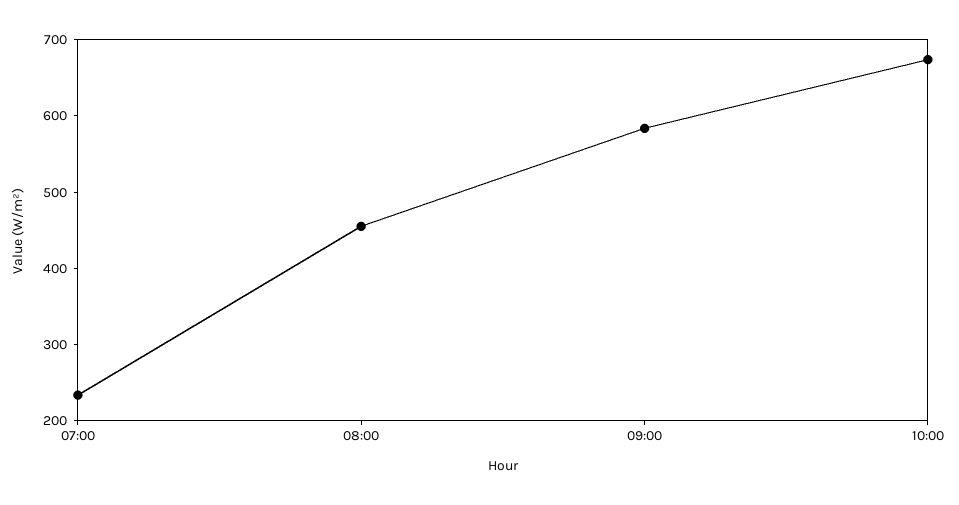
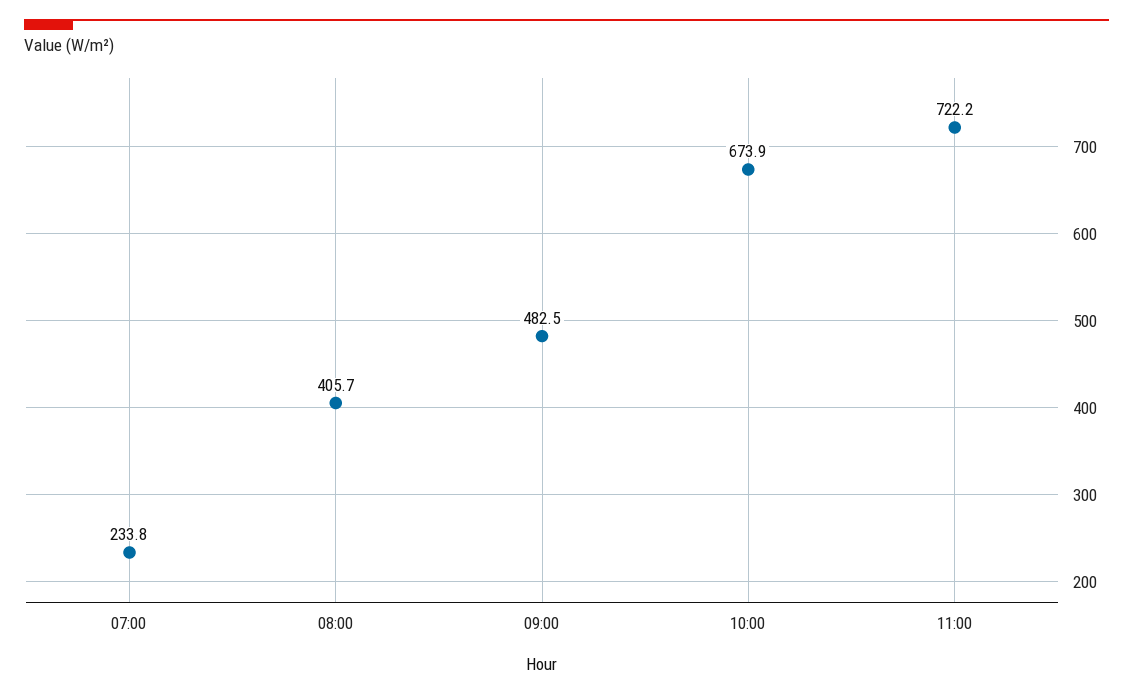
08:00: 460 -> 405.7
09:00: 580 -> 482.5
11:00: none -> 722.2

